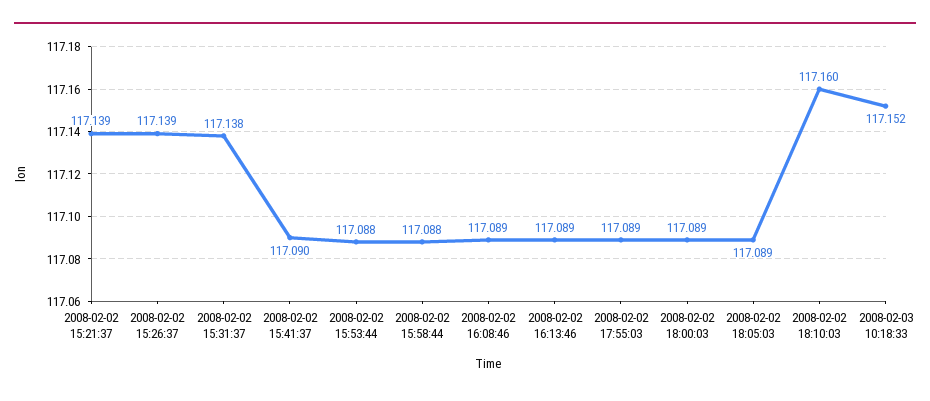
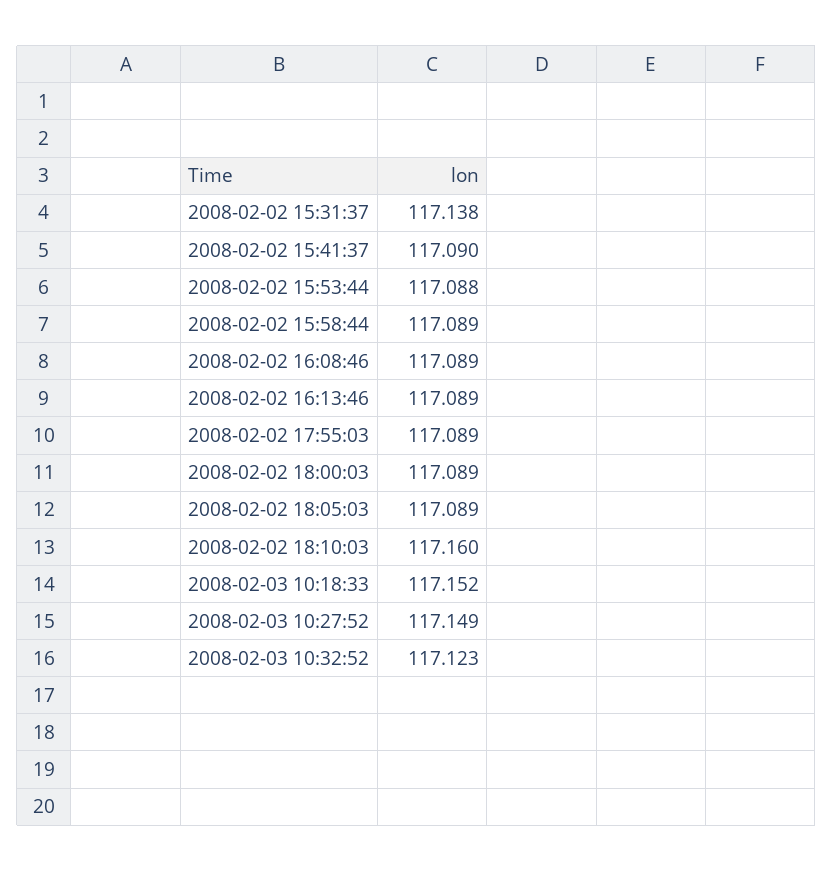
2008-02-02 15:21:37: 117.139 -> none
2008-02-02 15:26:37: 117.139 -> none
2008-02-02 15:58:44: 117.088 -> 117.089
2008-02-03 10:27:52: none -> 117.149
2008-02-03 10:32:52: none -> 117.123

